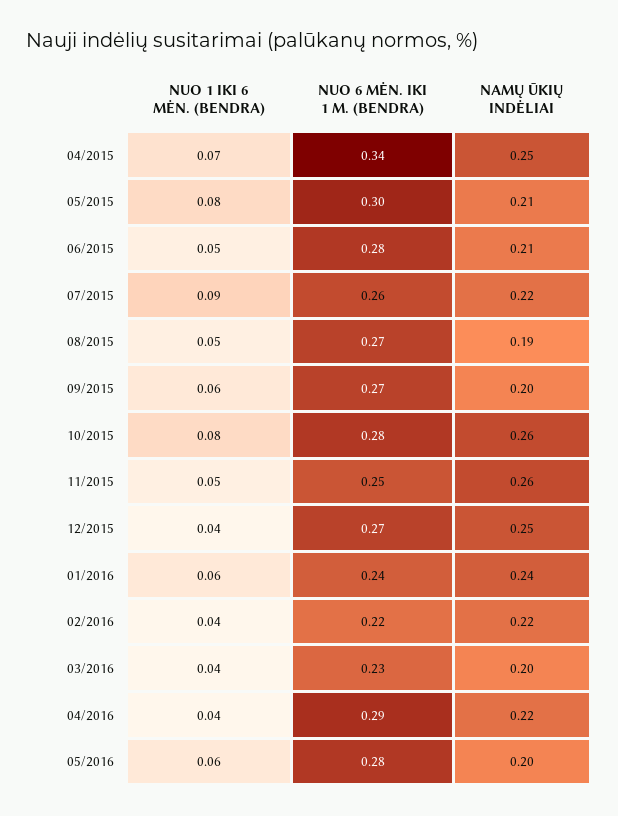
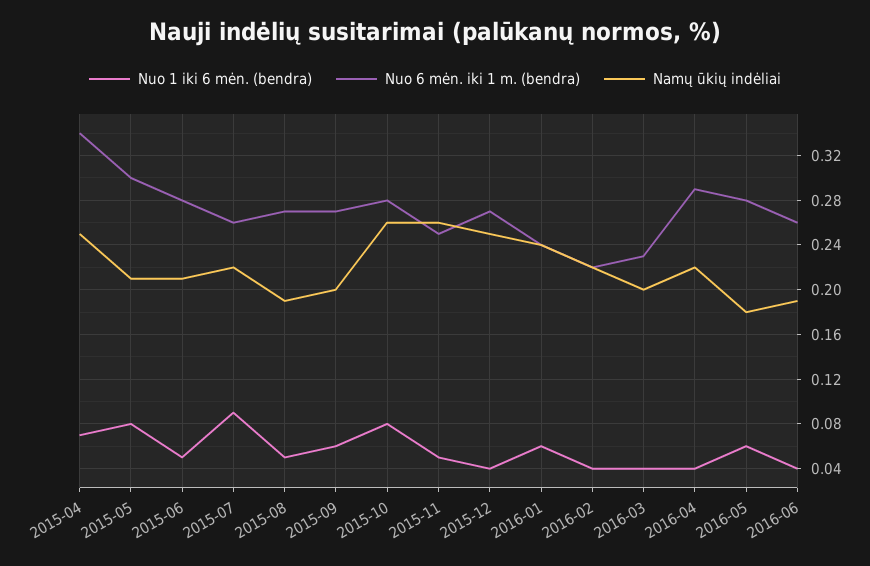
NAMŲ ŪKIŲ INDĖLIAI, 05/2016: 0.2 -> 0.18
NUO 1 IKI 6 MĖN. (BENDRA), 2016-06: none -> 0.04
NUO 6 MĖN. IKI 1 M. (BENDRA), 2016-06: none -> 0.26
NAMŲ ŪKIŲ INDĖLIAI, 2016-06: none -> 0.19

